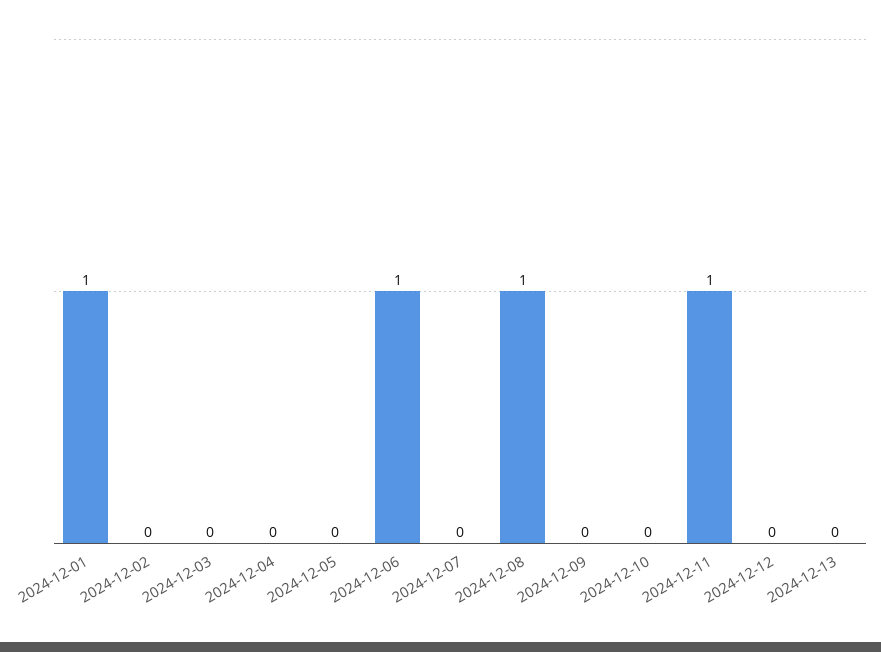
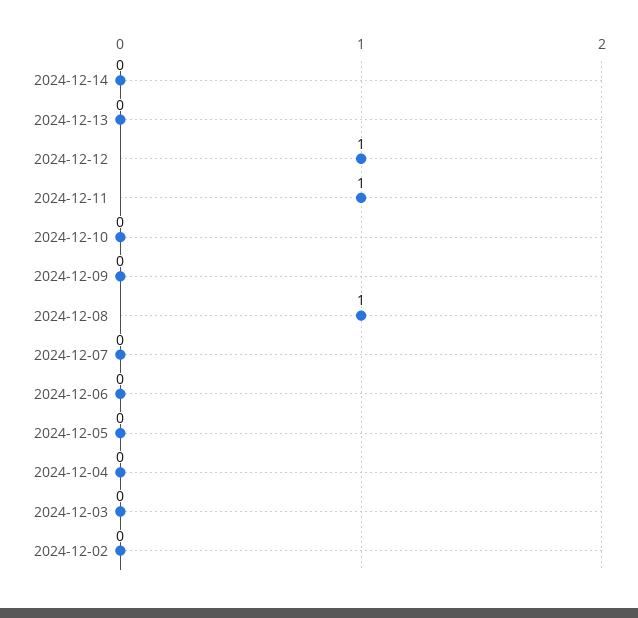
2024-12-01: 1 -> none
2024-12-06: 1 -> 0
2024-12-12: 0 -> 1
2024-12-14: none -> 0

